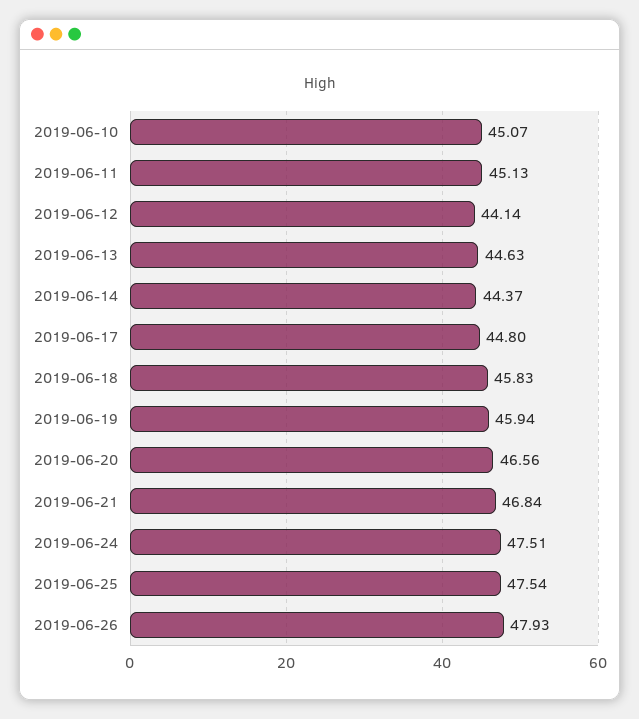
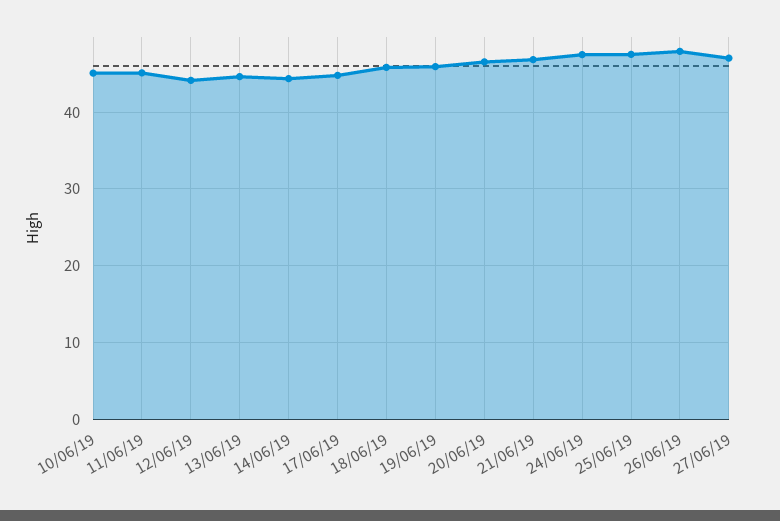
27/06/19: none -> 47

